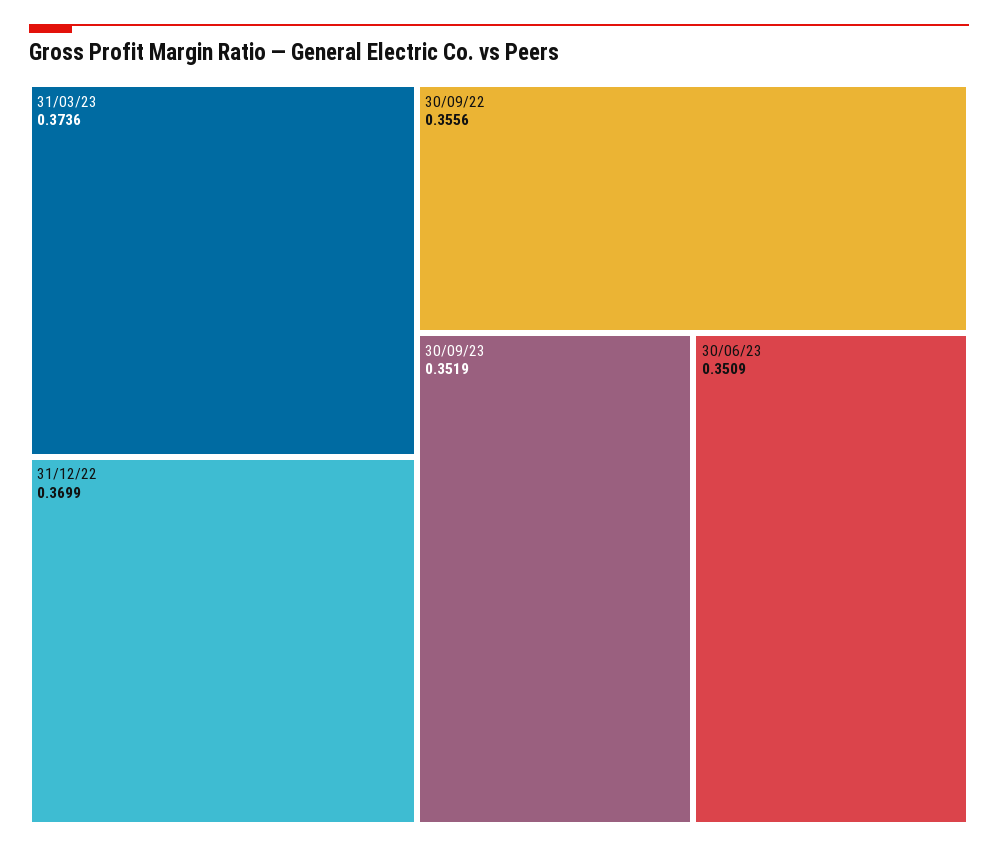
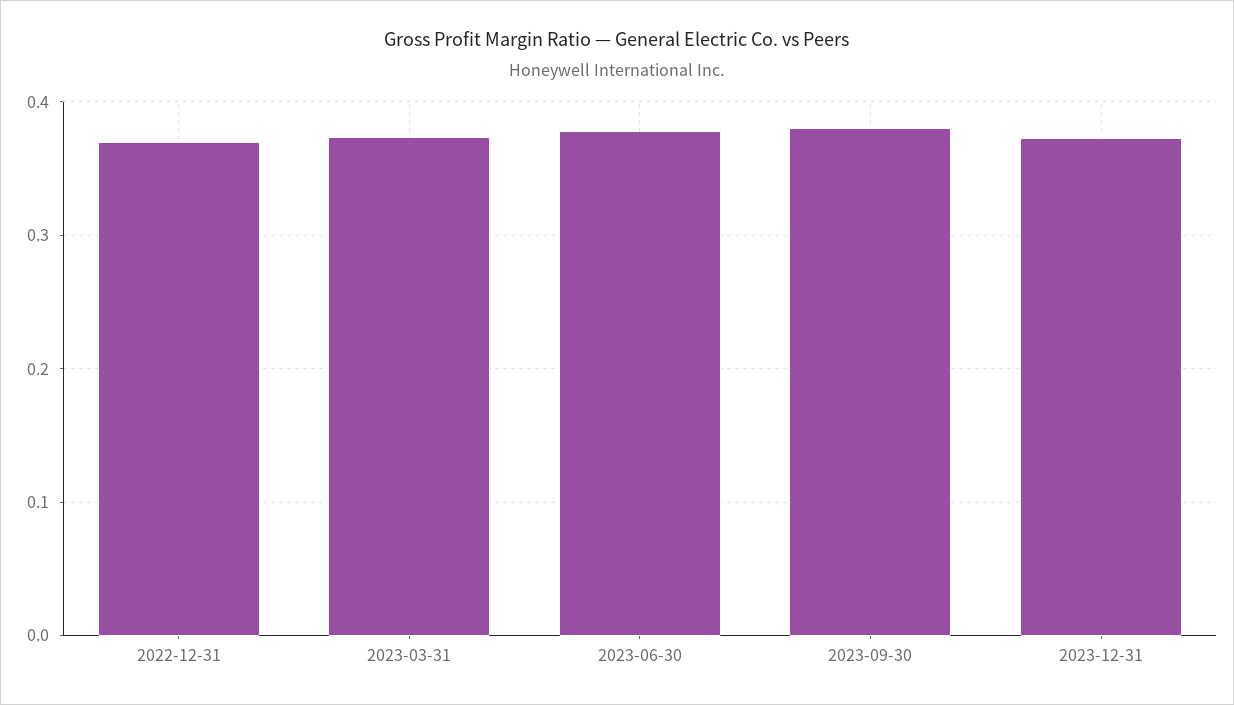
30/09/22: 0.3556 -> none
30/09/23: 0.3519 -> 0.38
30/06/23: 0.3509 -> 0.38
2023-12-31: none -> 0.37

